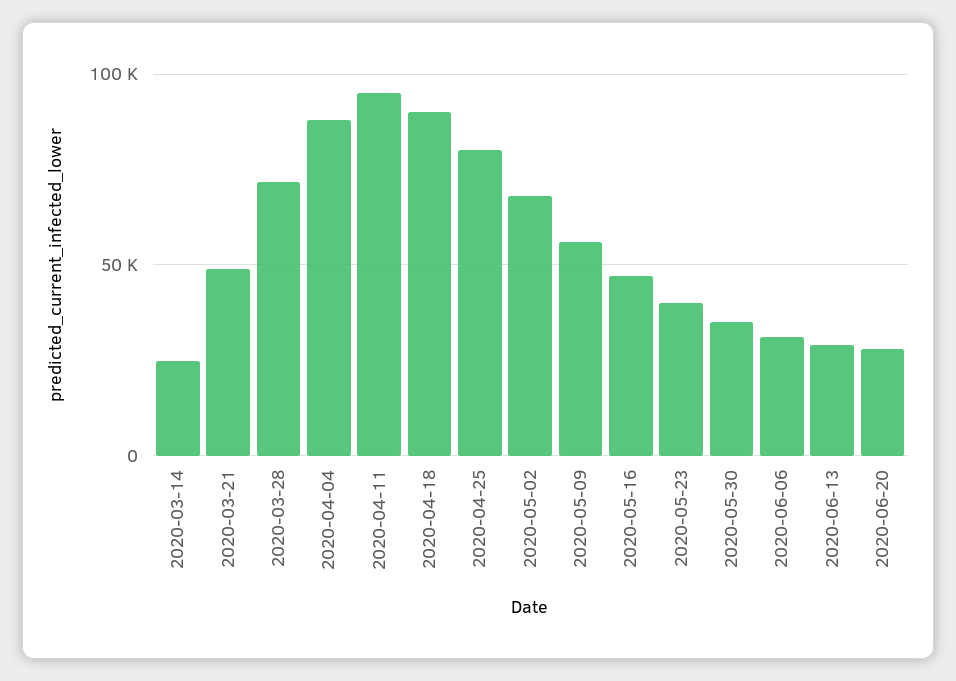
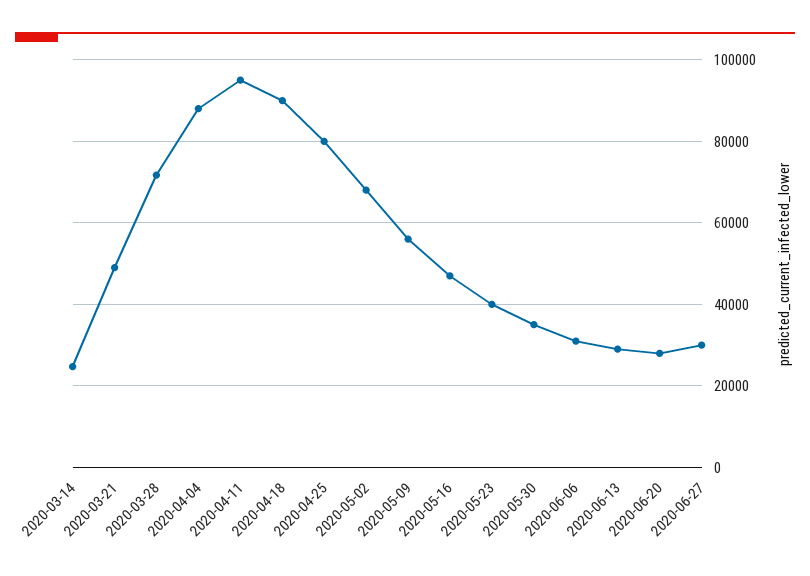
2020-06-27: none -> 30000

